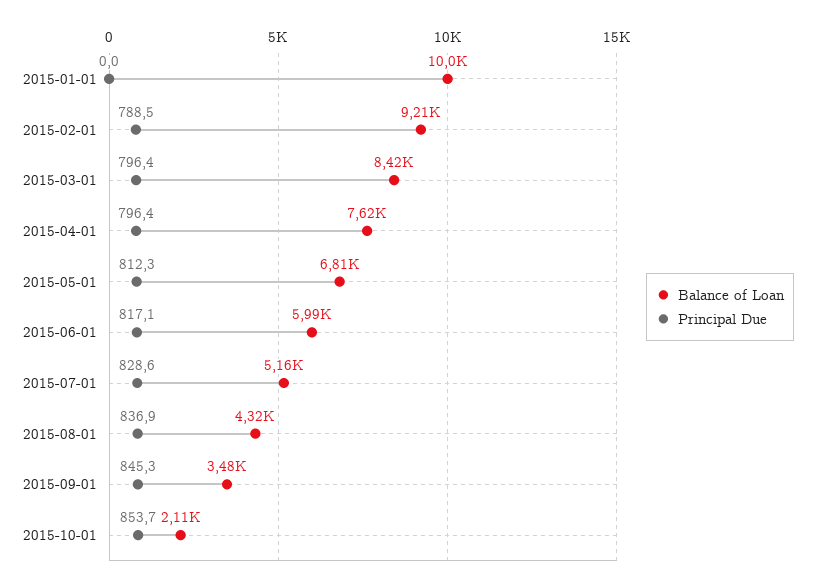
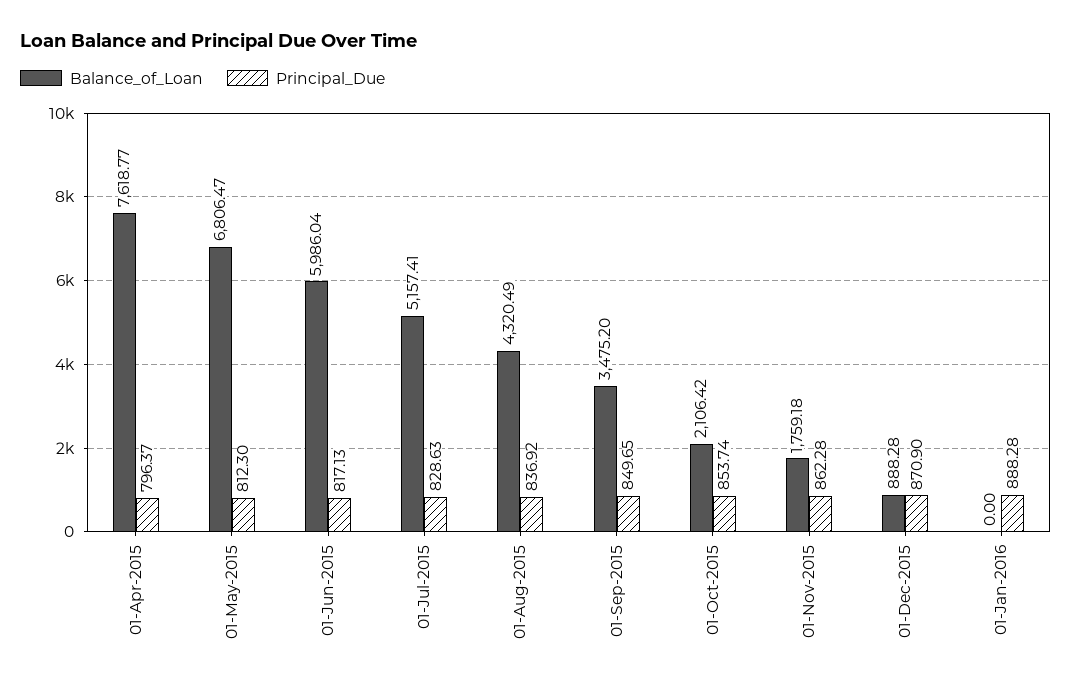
Balance of Loan, 2015-01-01: 10000 -> none
Principal Due, 2015-01-01: 0 -> none
Balance of Loan, 2015-02-01: 9210 -> none
Principal Due, 2015-02-01: 788.5 -> none
Balance of Loan, 2015-03-01: 8420 -> none
Principal Due, 2015-03-01: 796.4 -> none
Principal Due, 2015-09-01: 845.3 -> 849.65
Balance of Loan, 01-Nov-2015: none -> 1759.18
Principal Due, 01-Nov-2015: none -> 862.28
Balance of Loan, 01-Dec-2015: none -> 888.28
Principal Due, 01-Dec-2015: none -> 870.9
Balance of Loan, 01-Jan-2016: none -> 0
Principal Due, 01-Jan-2016: none -> 888.28

